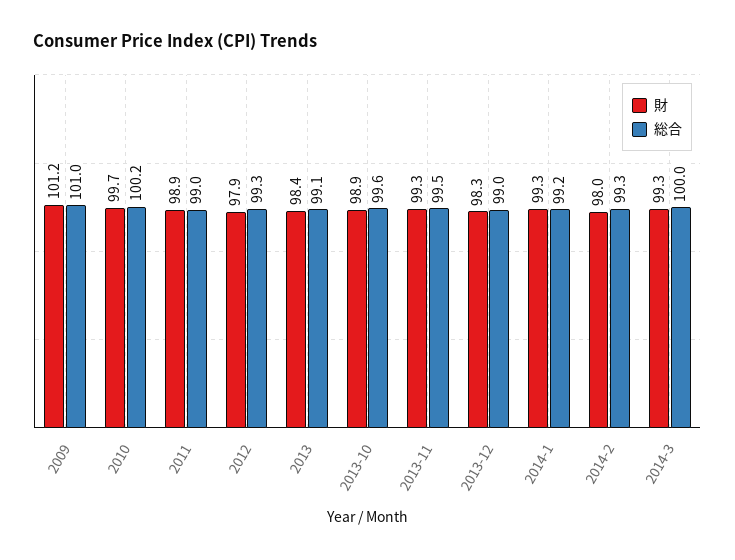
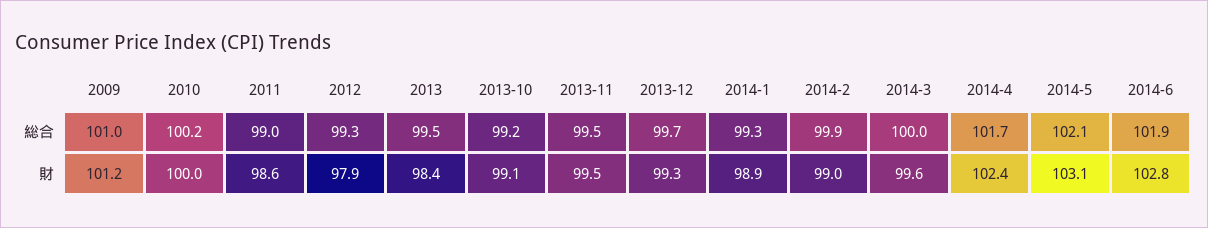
財, 2010: 99.7 -> 100
財, 2011: 98.9 -> 98.6
総合, 2013: 99.1 -> 99.5
財, 2013-10: 98.9 -> 99.1
総合, 2013-10: 99.6 -> 99.2
財, 2013-11: 99.3 -> 99.5
財, 2013-12: 98.3 -> 99.3
総合, 2013-12: 99 -> 99.7
財, 2014-1: 99.3 -> 98.9
総合, 2014-1: 99.2 -> 99.3
財, 2014-2: 98 -> 99
総合, 2014-2: 99.3 -> 99.9
財, 2014-3: 99.3 -> 99.6
総合, 2014-4: none -> 101.7
総合, 2014-5: none -> 102.1
総合, 2014-6: none -> 101.9
財, 2014-4: none -> 102.4
財, 2014-5: none -> 103.1
財, 2014-6: none -> 102.8

